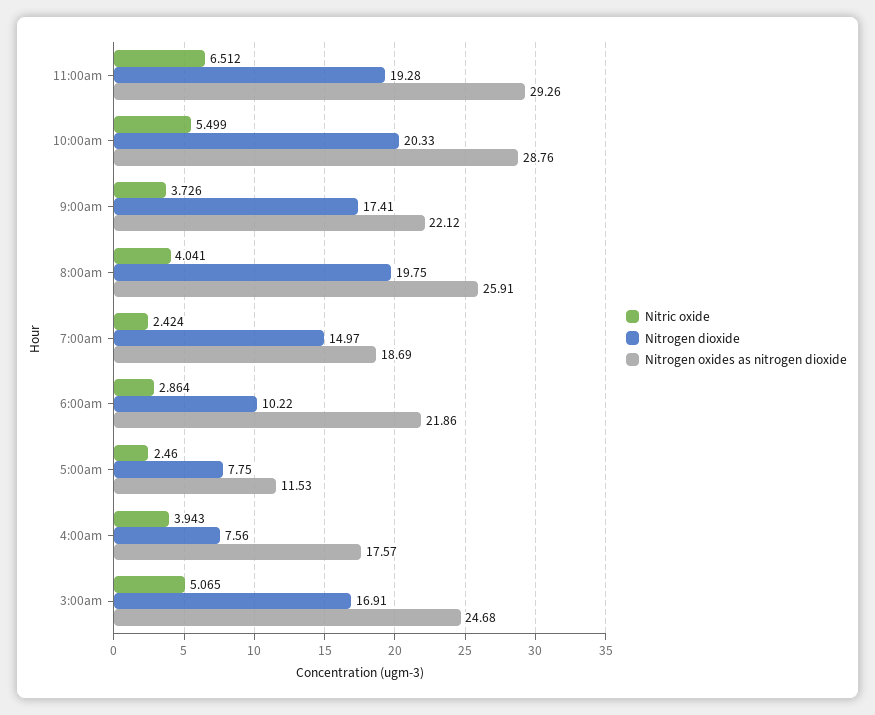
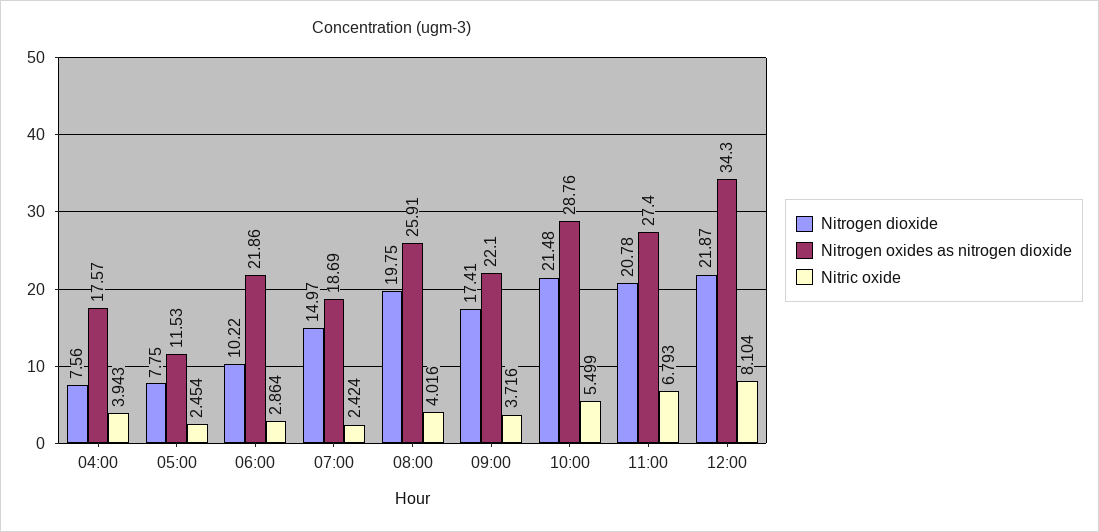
Nitric oxide, 11:00am: 6.512 -> 6.793
Nitrogen dioxide, 11:00am: 19.28 -> 20.78
Nitrogen oxides as nitrogen dioxide, 11:00am: 29.26 -> 27.4
Nitrogen dioxide, 10:00am: 20.33 -> 21.48
Nitric oxide, 9:00am: 3.726 -> 3.716
Nitrogen oxides as nitrogen dioxide, 9:00am: 22.12 -> 22.1
Nitric oxide, 8:00am: 4.041 -> 4.016
Nitric oxide, 5:00am: 2.46 -> 2.454
Nitric oxide, 3:00am: 5.065 -> none
Nitrogen dioxide, 3:00am: 16.91 -> none
Nitrogen oxides as nitrogen dioxide, 3:00am: 24.68 -> none
Nitrogen dioxide, 12:00: none -> 21.87
Nitrogen oxides as nitrogen dioxide, 12:00: none -> 34.3
Nitric oxide, 12:00: none -> 8.104

